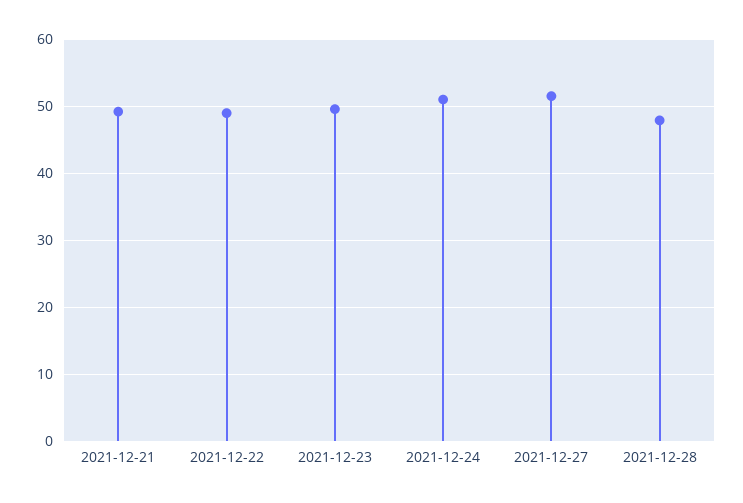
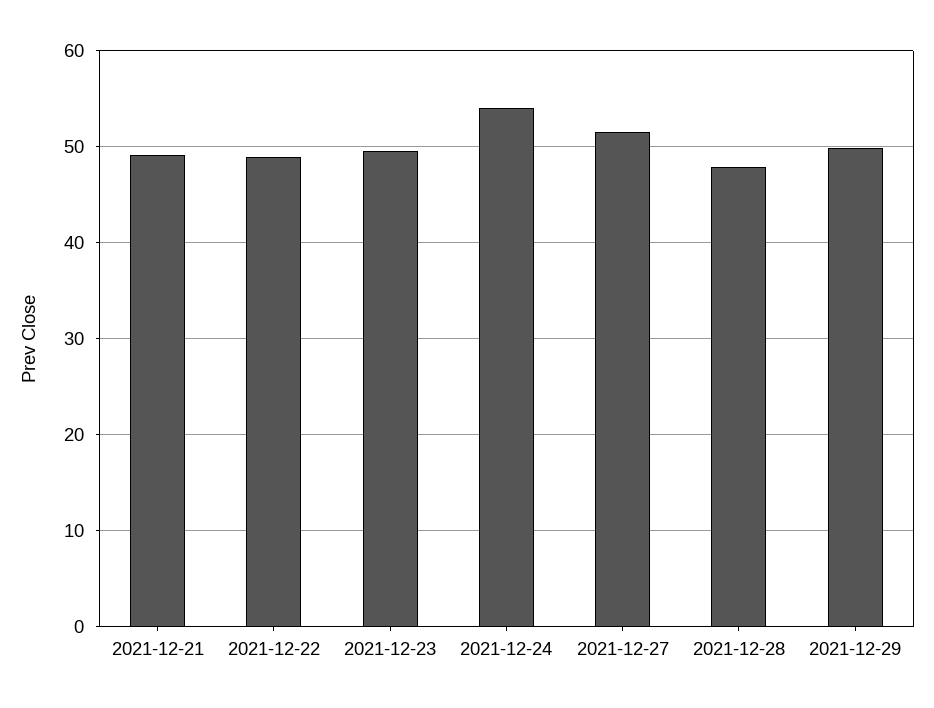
2021-12-24: 51 -> 54
2021-12-29: none -> 50

